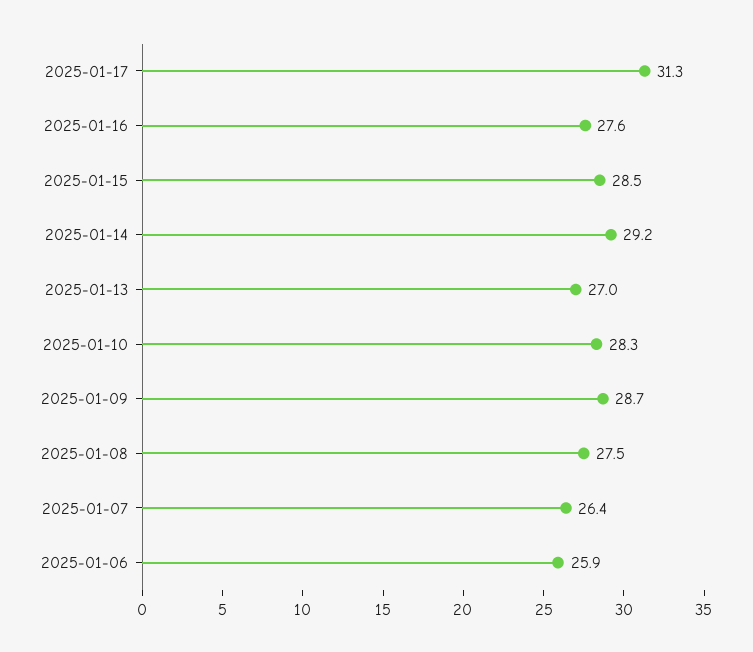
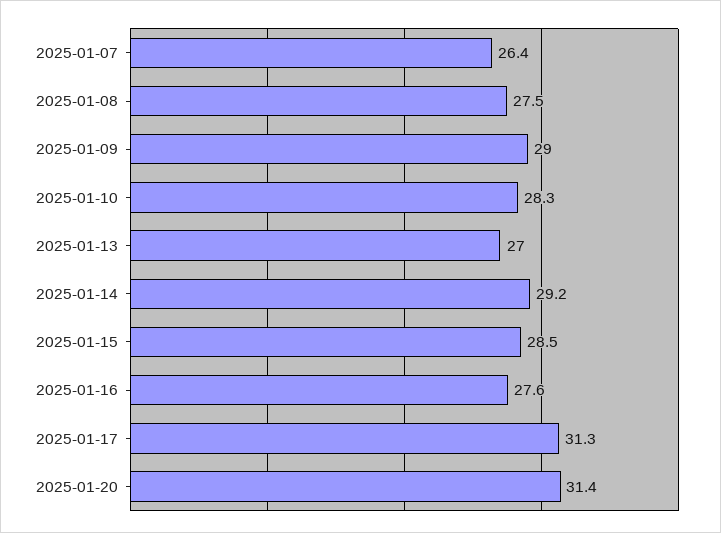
2025-01-09: 28.7 -> 29
2025-01-06: 25.9 -> none
2025-01-20: none -> 31.4

